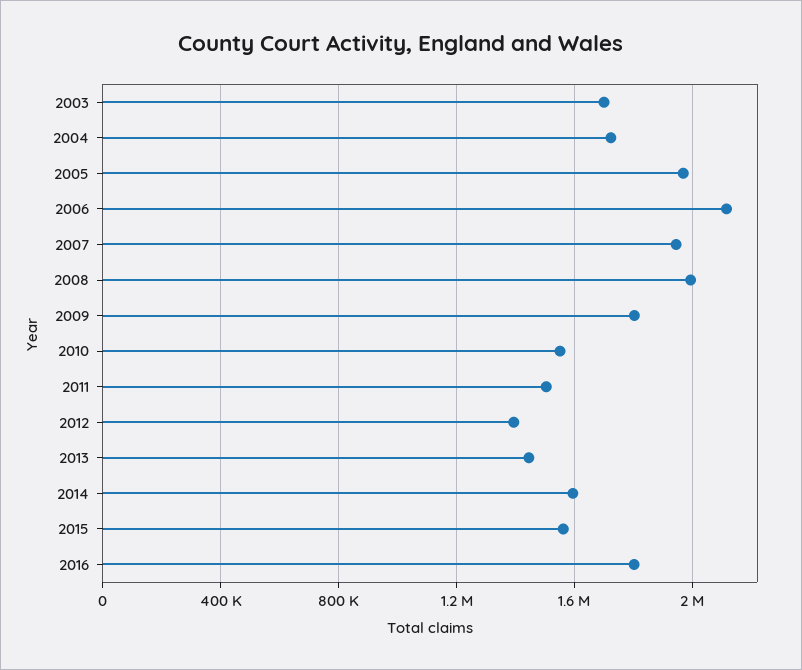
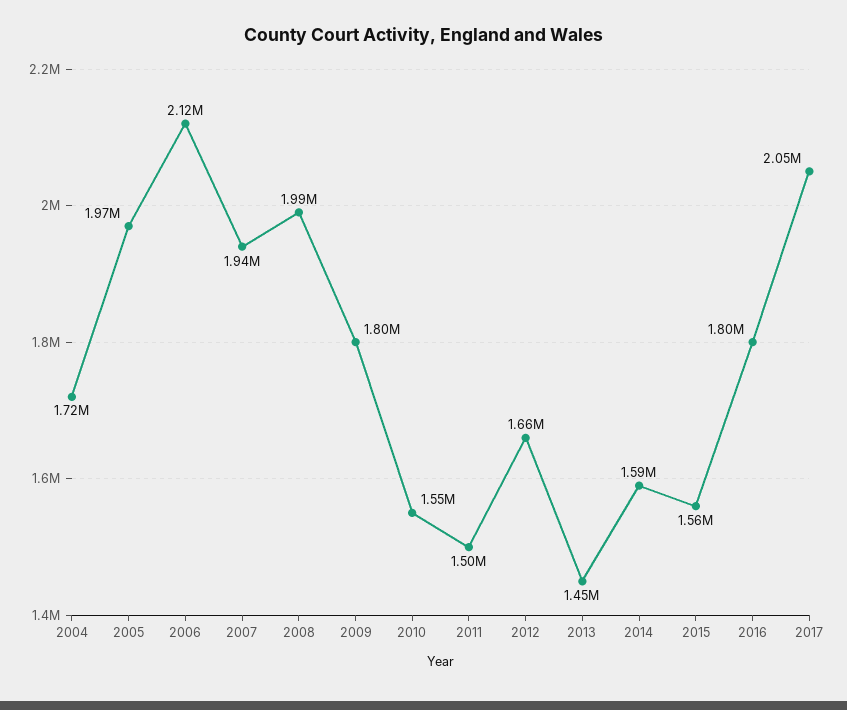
2003: 1700000 -> none
2012: 1400000 -> 1660000
2017: none -> 2050000

